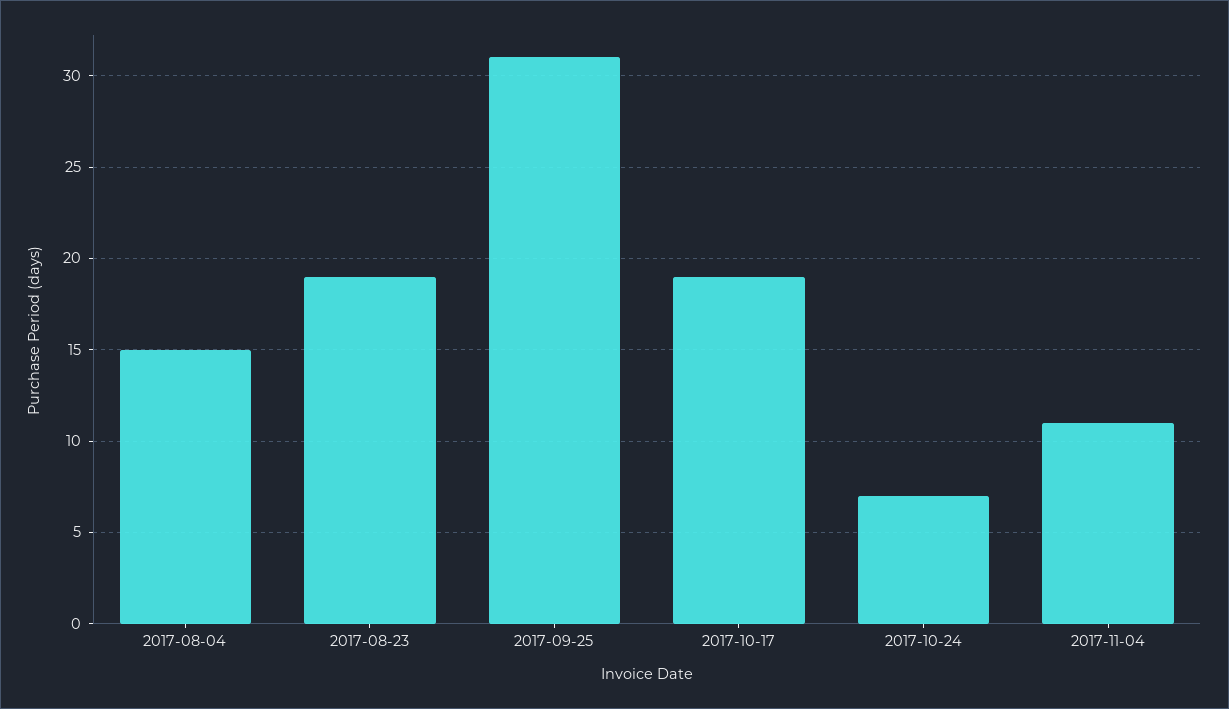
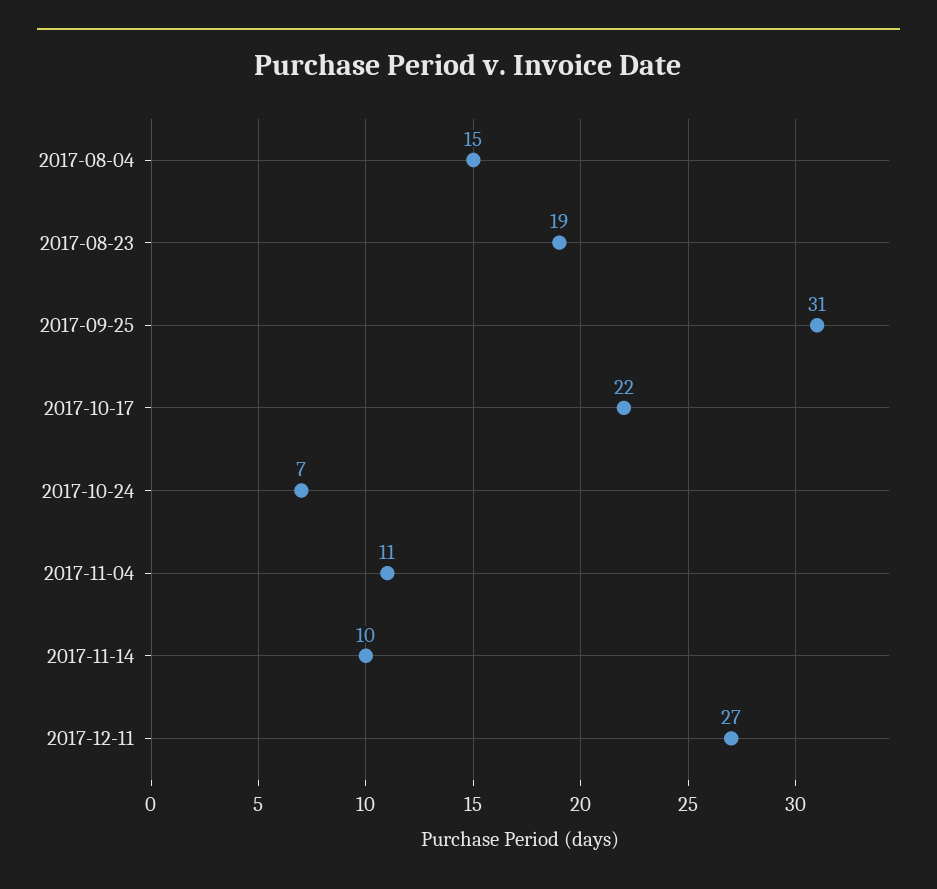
2017-10-17: 19 -> 22
2017-11-14: none -> 10
2017-12-11: none -> 27

